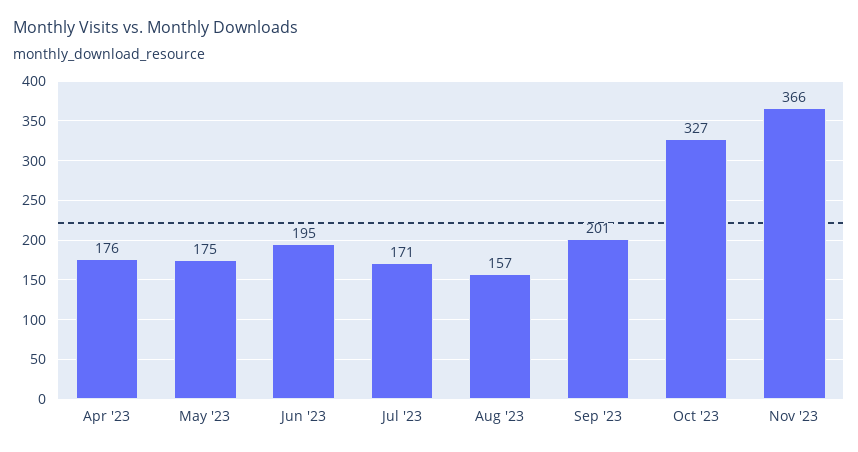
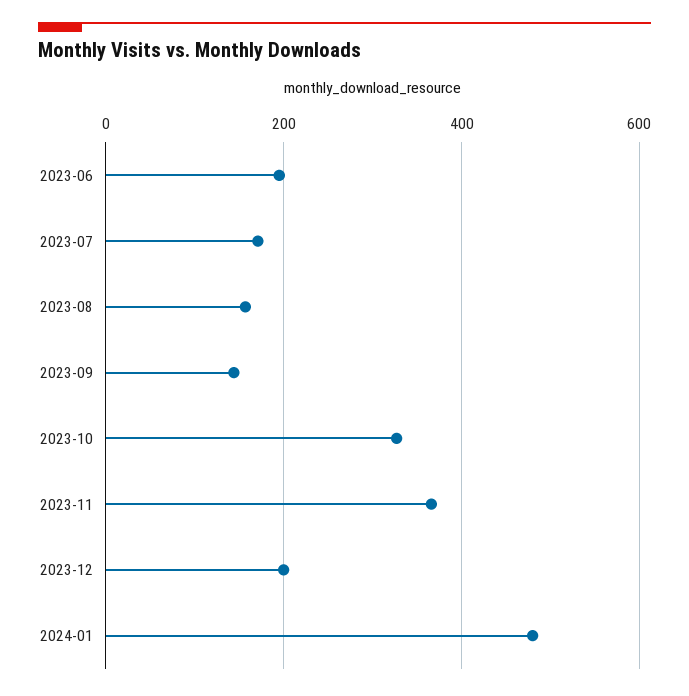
Apr '23: 176 -> none
May '23: 175 -> none
Sep '23: 201 -> 140
2023-12: none -> 200
2024-01: none -> 480

